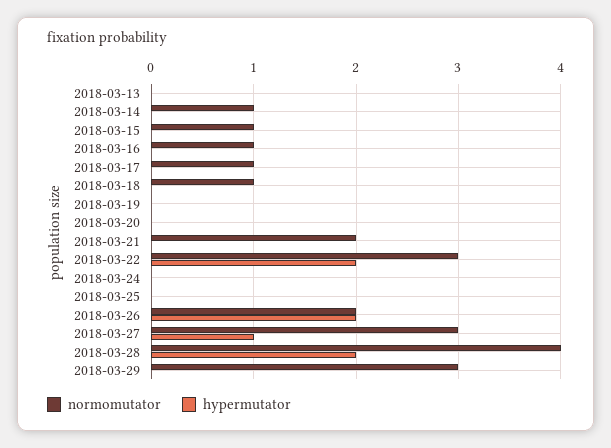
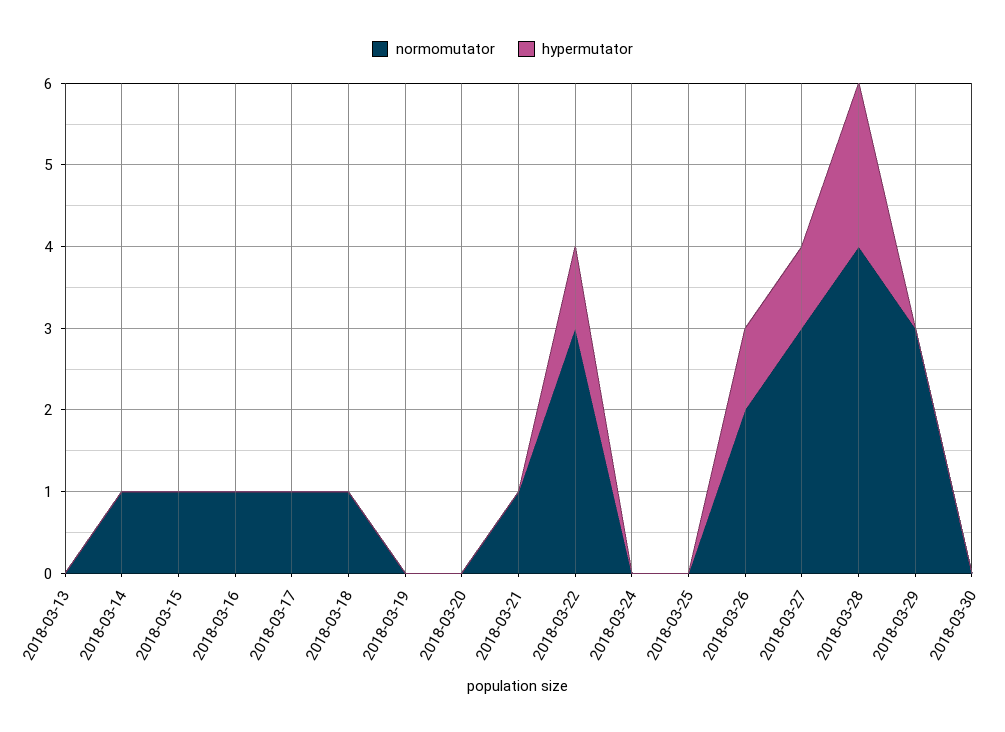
normomutator, 2018-03-21: 2 -> 1
hypermutator, 2018-03-22: 2 -> 1
hypermutator, 2018-03-26: 2 -> 1
normomutator, 2018-03-30: none -> 0
hypermutator, 2018-03-30: none -> 0

